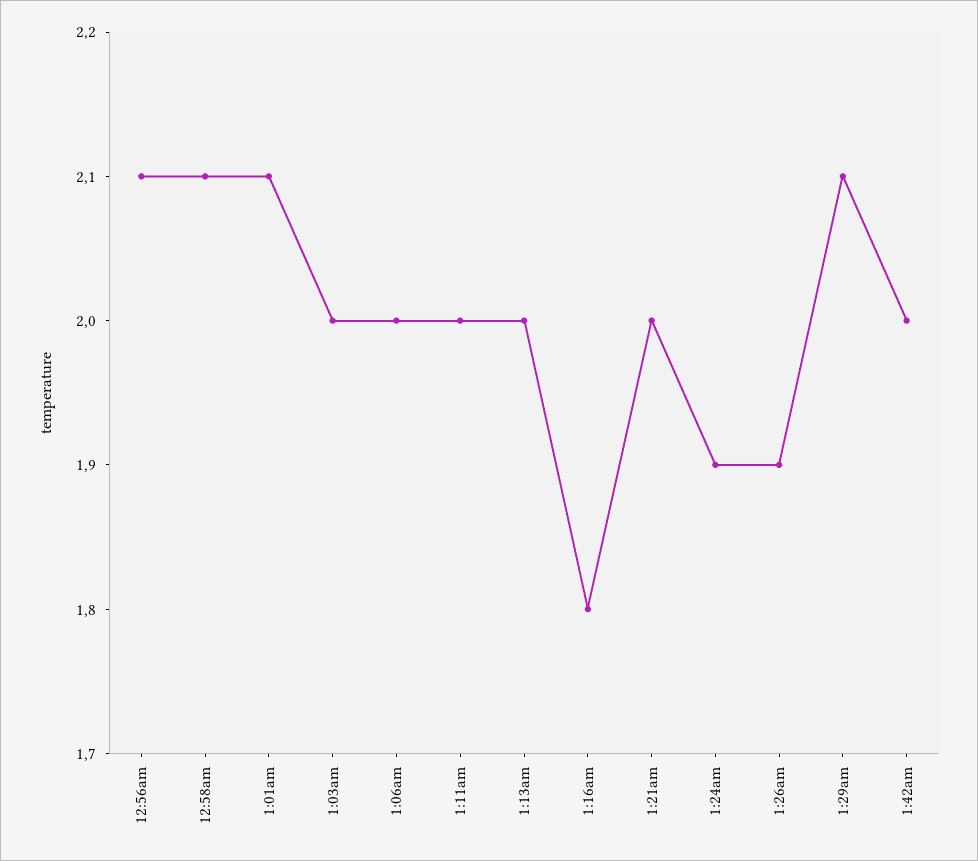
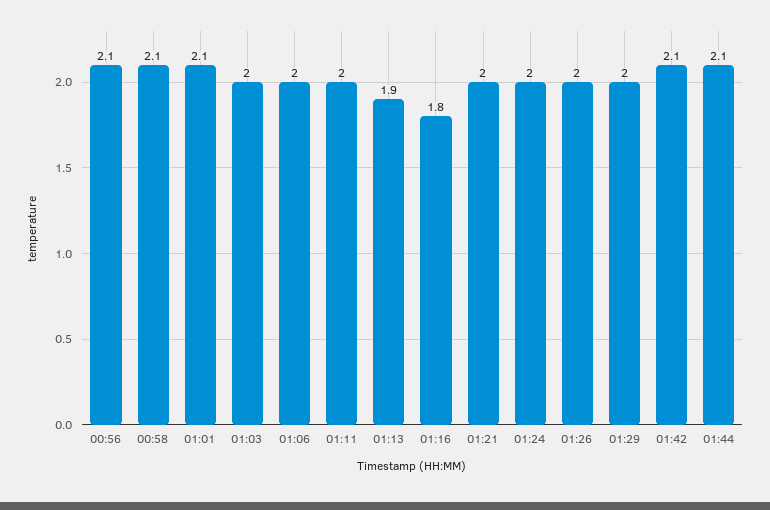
1:13am: 2 -> 1.9
1:24am: 1.9 -> 2
1:26am: 1.9 -> 2
1:29am: 2.1 -> 2
1:42am: 2 -> 2.1
01:44: none -> 2.1

